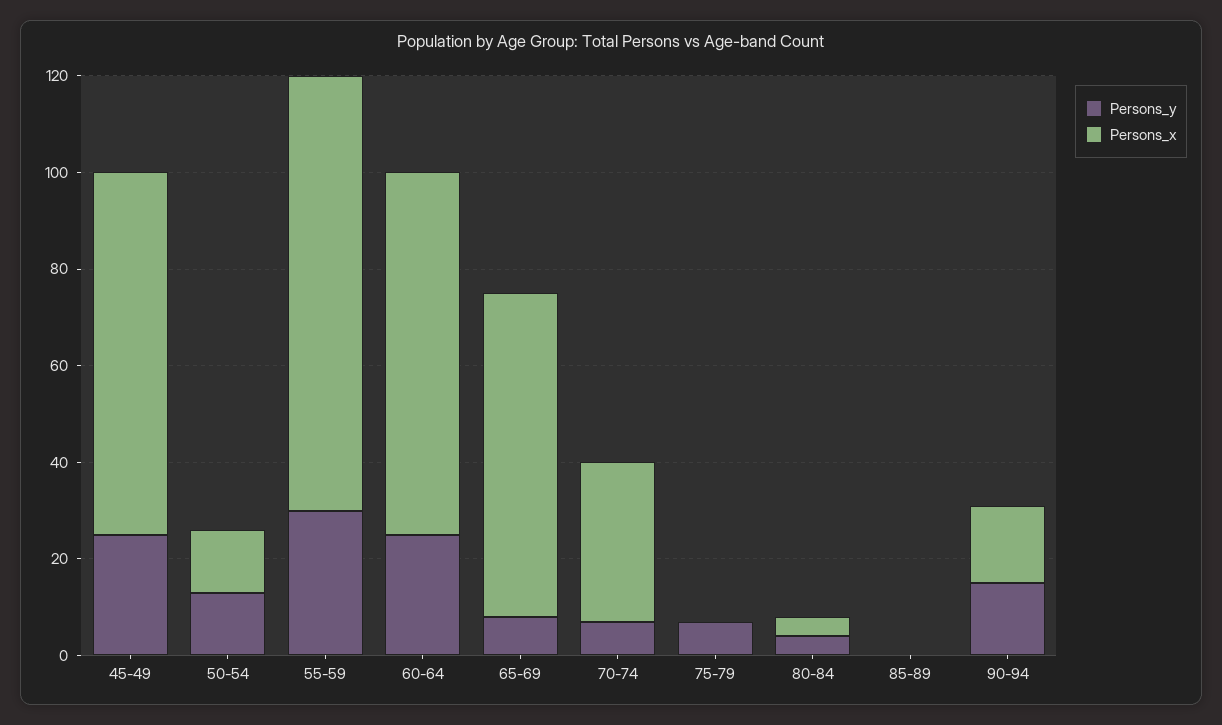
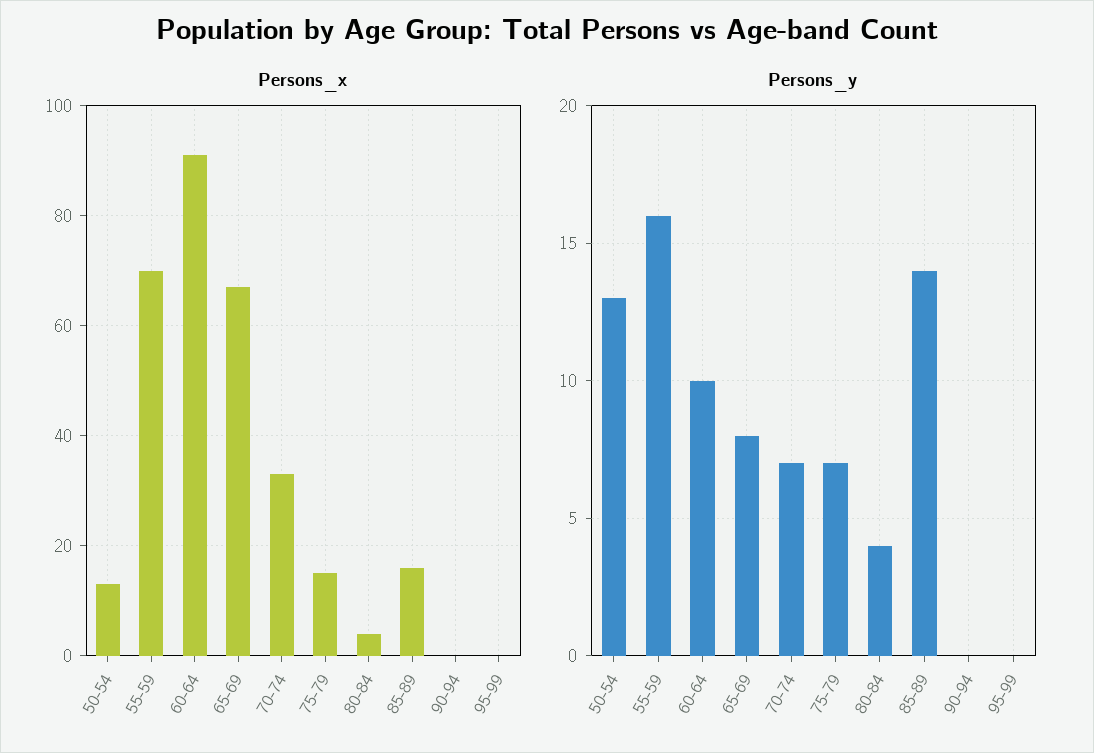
Persons_y, 45-49: 25 -> none
Persons_x, 45-49: 75 -> none
Persons_y, 55-59: 30 -> 16
Persons_x, 55-59: 90 -> 70
Persons_y, 60-64: 25 -> 10
Persons_x, 60-64: 75 -> 90
Persons_x, 75-79: 0 -> 15
Persons_y, 85-89: 0 -> 14
Persons_x, 85-89: 0 -> 15
Persons_y, 90-94: 15 -> 0
Persons_x, 90-94: 15 -> 0
Persons_x, 95-99: none -> 0
Persons_y, 95-99: none -> 0

